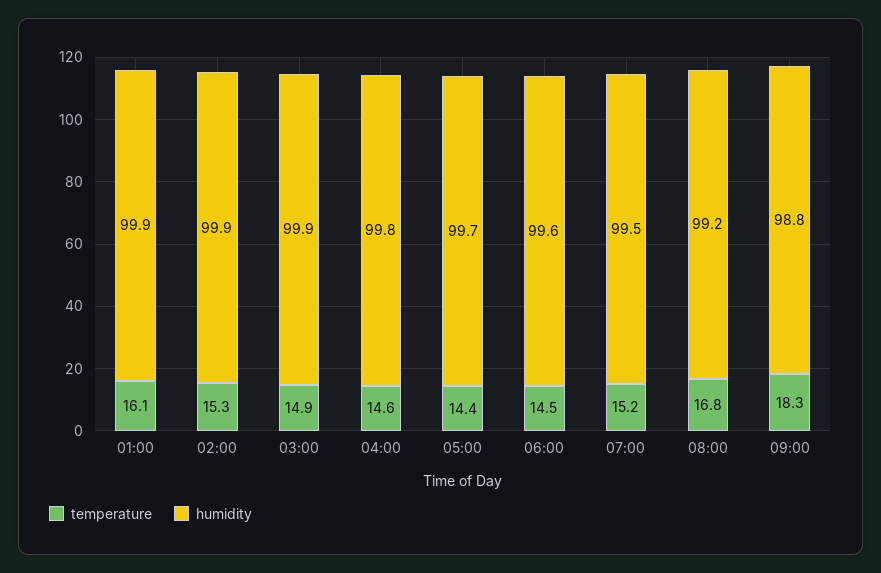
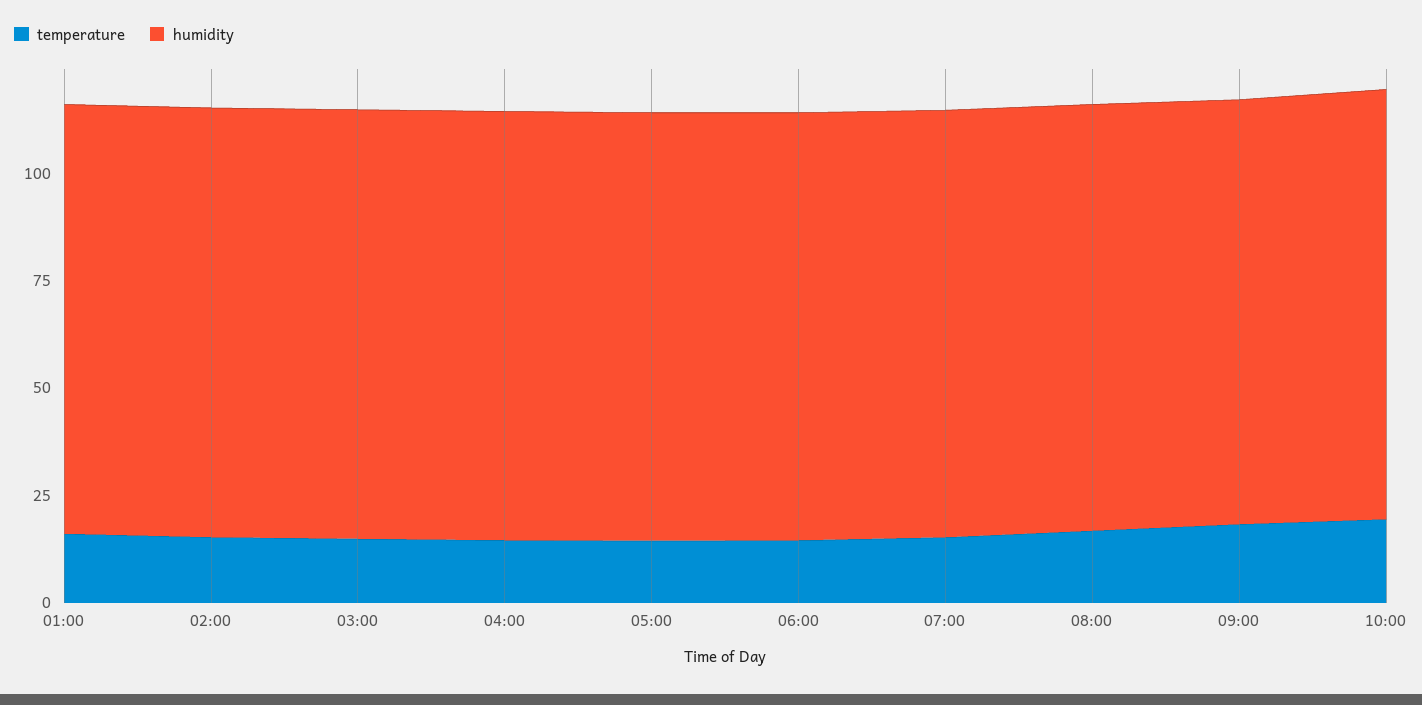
temperature, 10:00: none -> 20
humidity, 10:00: none -> 100

